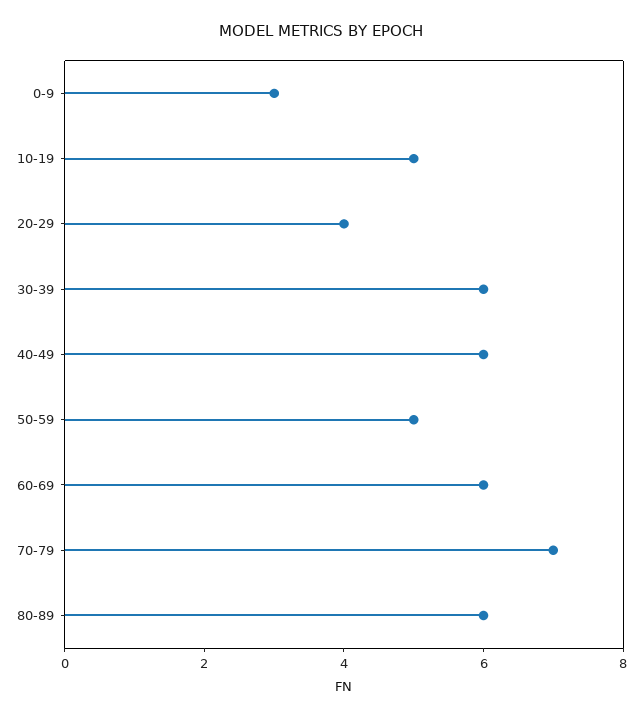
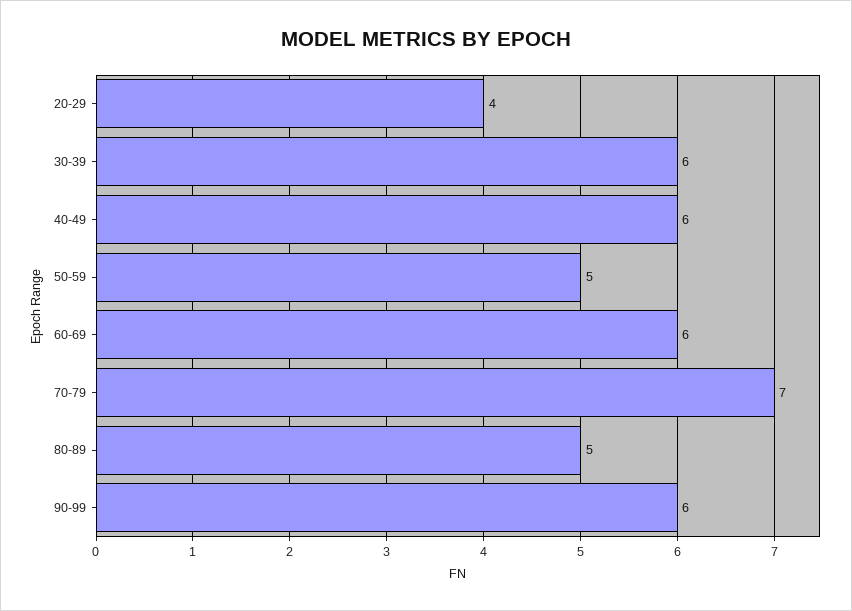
0-9: 3 -> none
10-19: 5 -> none
80-89: 6 -> 5
90-99: none -> 6

